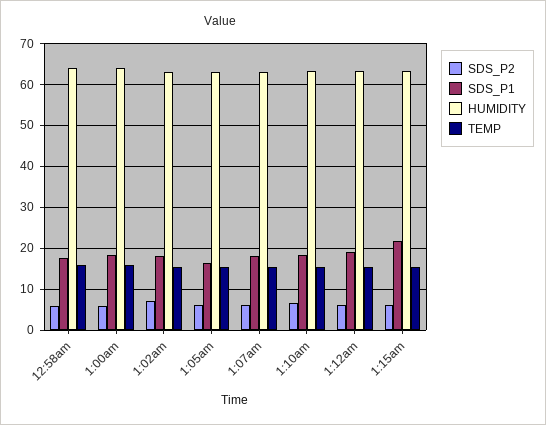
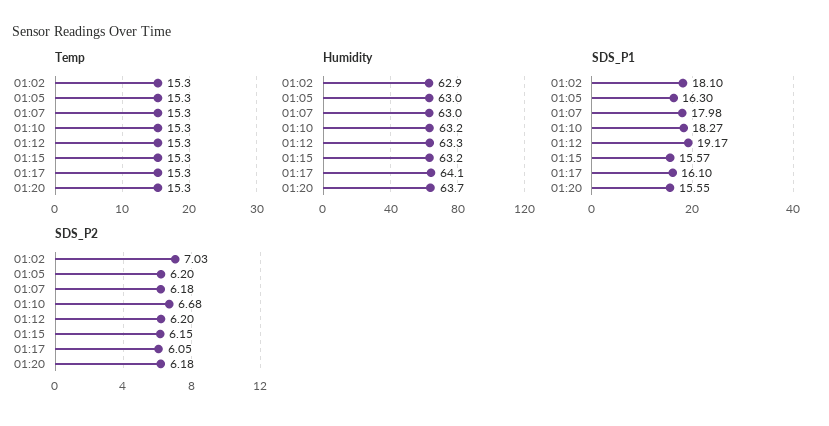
SDS_P2, 12:58am: 6 -> none
SDS_P1, 12:58am: 18 -> none
HUMIDITY, 12:58am: 64 -> none
TEMP, 12:58am: 16 -> none
SDS_P2, 1:00am: 6 -> none
SDS_P1, 1:00am: 18 -> none
HUMIDITY, 1:00am: 64 -> none
TEMP, 1:00am: 16 -> none
SDS_P1, 1:15am: 22 -> 15.57
TEMP, 01:17: none -> 15.3
TEMP, 01:20: none -> 15.3
HUMIDITY, 01:17: none -> 64.1
HUMIDITY, 01:20: none -> 63.7
SDS_P1, 01:17: none -> 16.1
SDS_P1, 01:20: none -> 15.55
SDS_P2, 01:17: none -> 6.05
SDS_P2, 01:20: none -> 6.18

